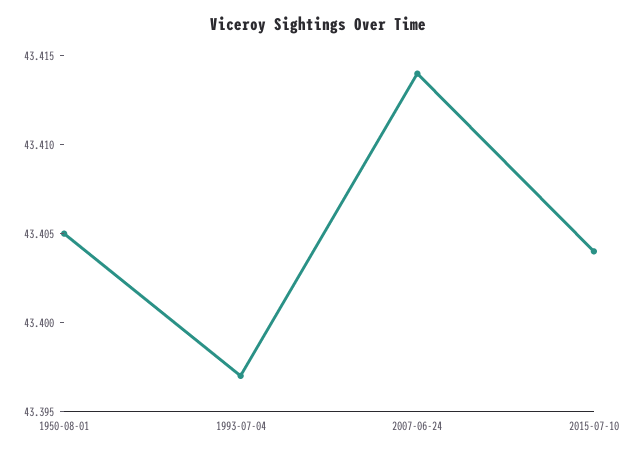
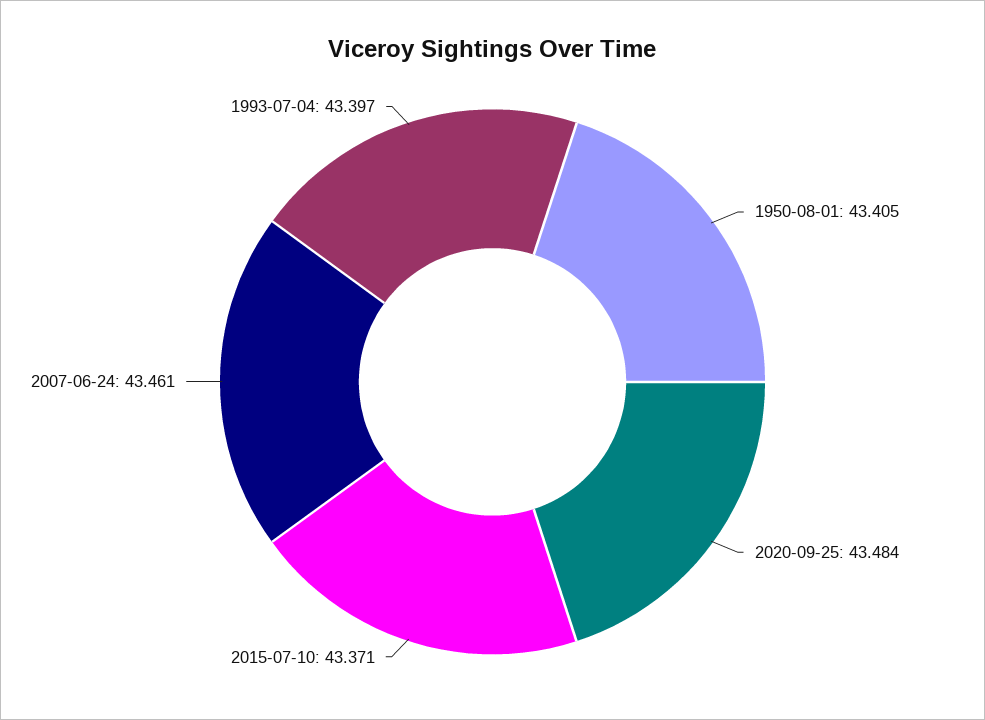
2007-06-24: 43.414 -> 43.461
2015-07-10: 43.404 -> 43.371
2020-09-25: none -> 43.484

